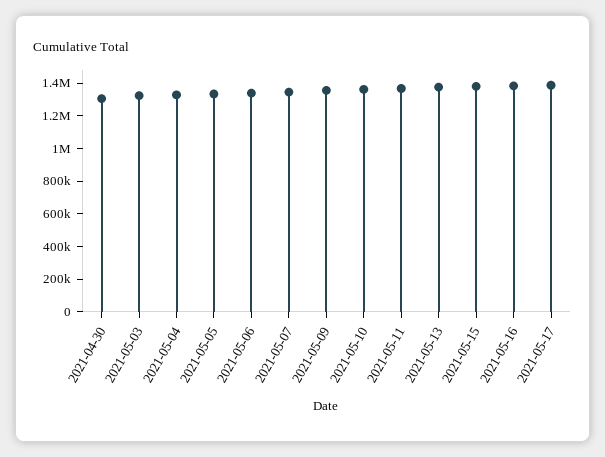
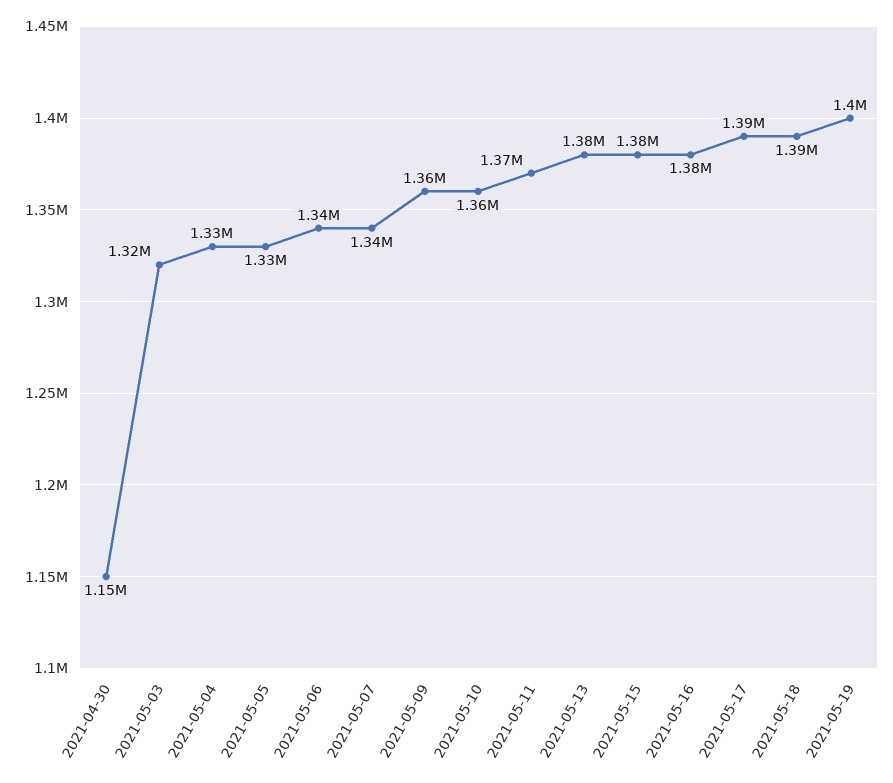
2021-04-30: 1300000 -> 1150000
2021-05-18: none -> 1390000
2021-05-19: none -> 1400000

